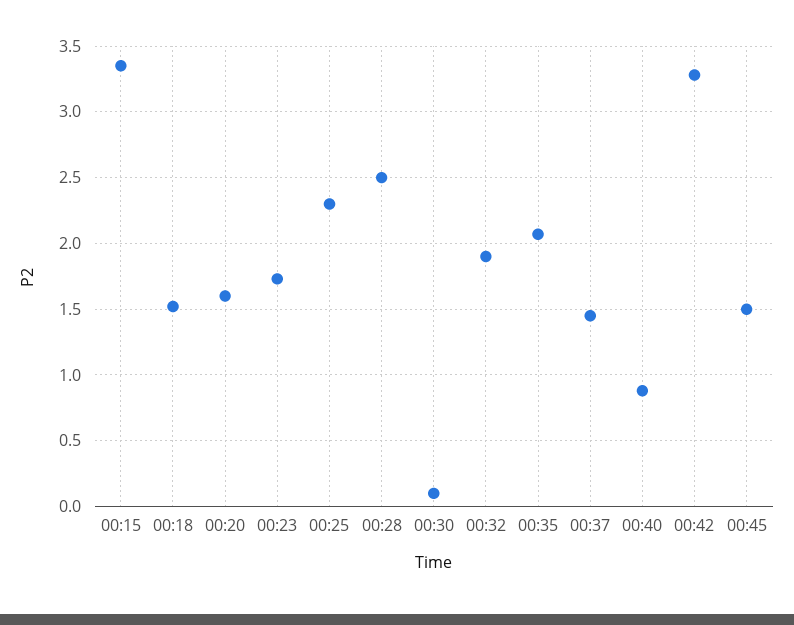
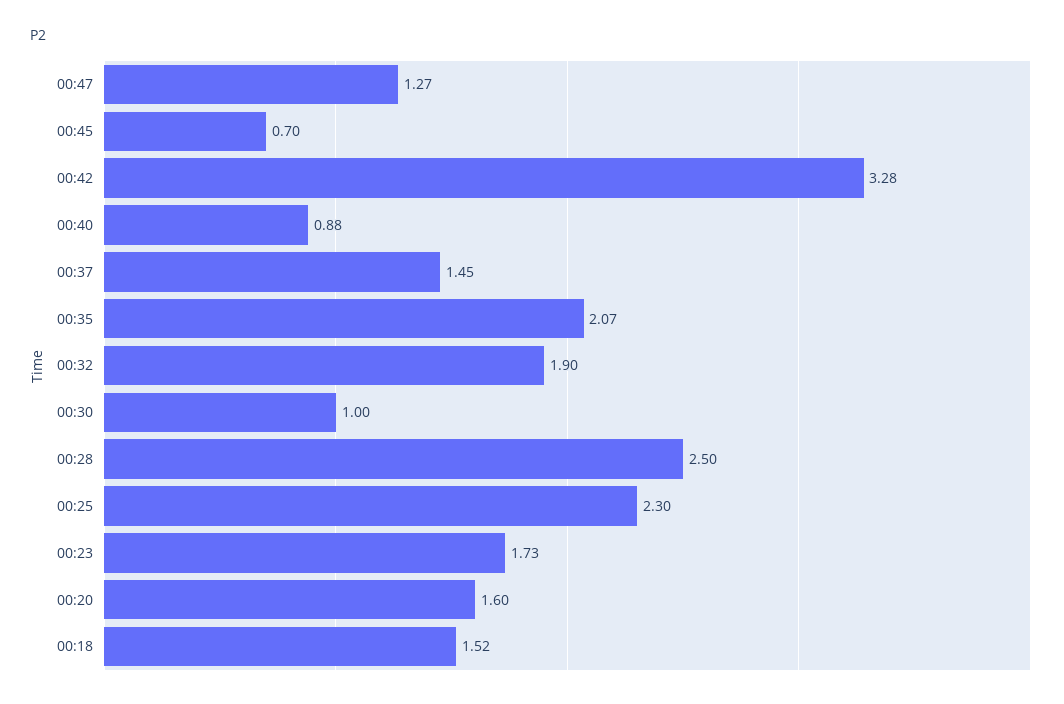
00:15: 3.35 -> none
00:30: 0.1 -> 1
00:45: 1.5 -> 0.7
00:47: none -> 1.27

